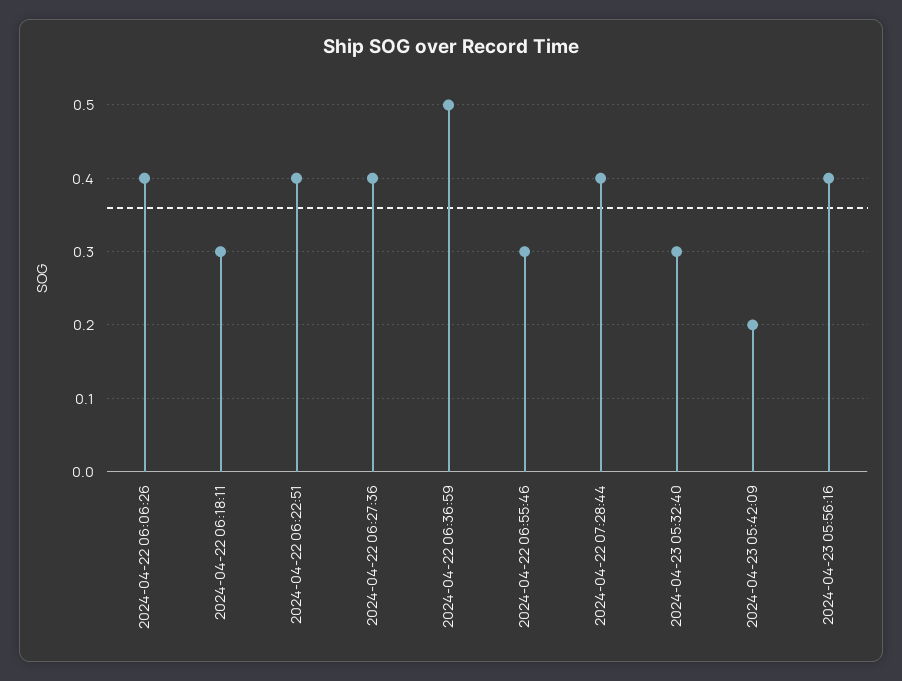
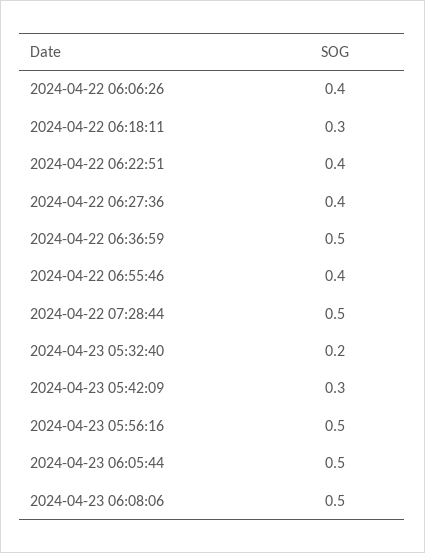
2024-04-22 06:55:46: 0.3 -> 0.4
2024-04-22 07:28:44: 0.4 -> 0.5
2024-04-23 05:32:40: 0.3 -> 0.2
2024-04-23 05:42:09: 0.2 -> 0.3
2024-04-23 05:56:16: 0.4 -> 0.5
2024-04-23 06:05:44: none -> 0.5
2024-04-23 06:08:06: none -> 0.5

